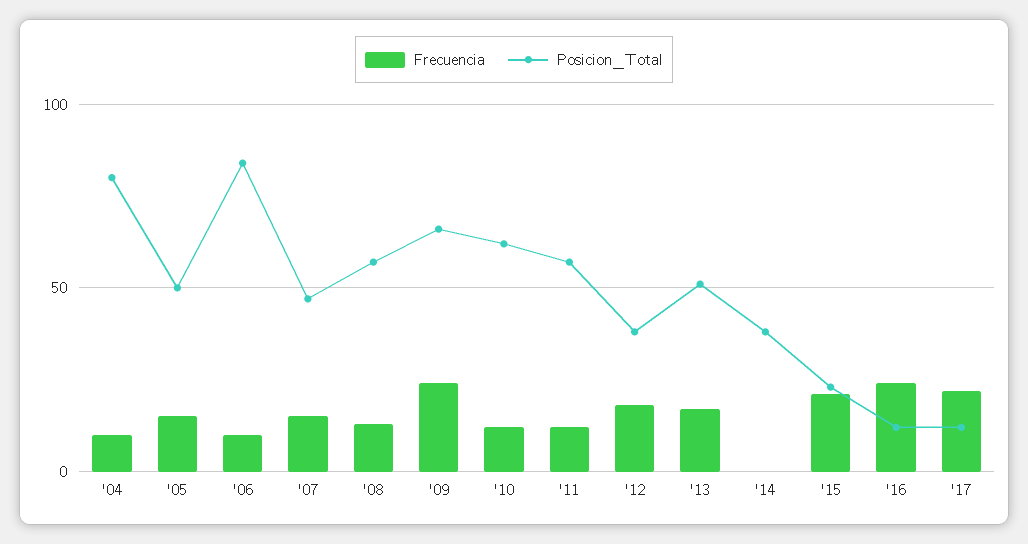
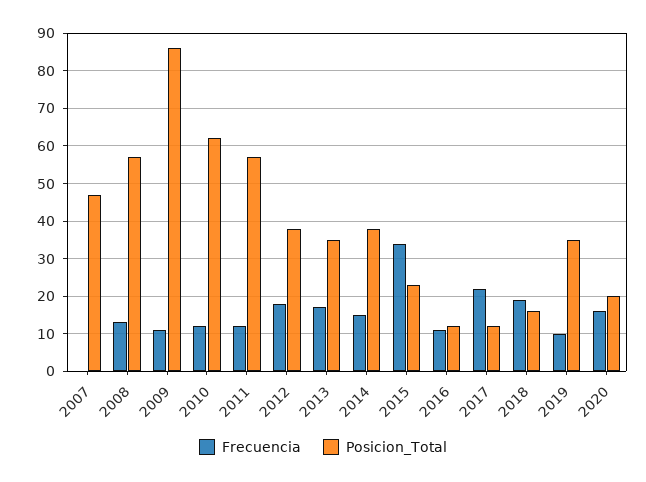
Frecuencia, '04: 10 -> none
Posicion_Total, '04: 80 -> none
Frecuencia, '05: 15 -> none
Posicion_Total, '05: 50 -> none
Frecuencia, '06: 10 -> none
Posicion_Total, '06: 85 -> none
Frecuencia, '07: 15 -> 0
Frecuencia, '09: 25 -> 10
Posicion_Total, '09: 65 -> 85
Posicion_Total, '13: 50 -> 35
Frecuencia, '14: 0 -> 15
Frecuencia, '15: 20 -> 35
Frecuencia, '16: 25 -> 10
Frecuencia, 2018: none -> 20
Posicion_Total, 2018: none -> 15
Frecuencia, 2019: none -> 10
Posicion_Total, 2019: none -> 35
Frecuencia, 2020: none -> 15
Posicion_Total, 2020: none -> 20

